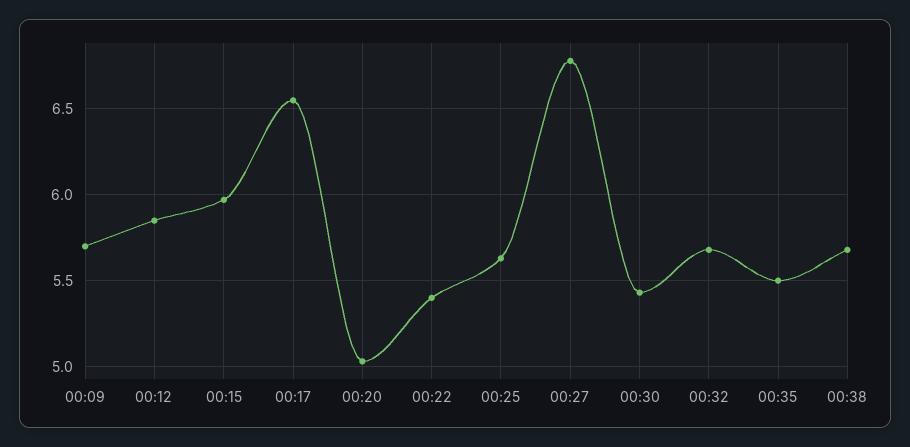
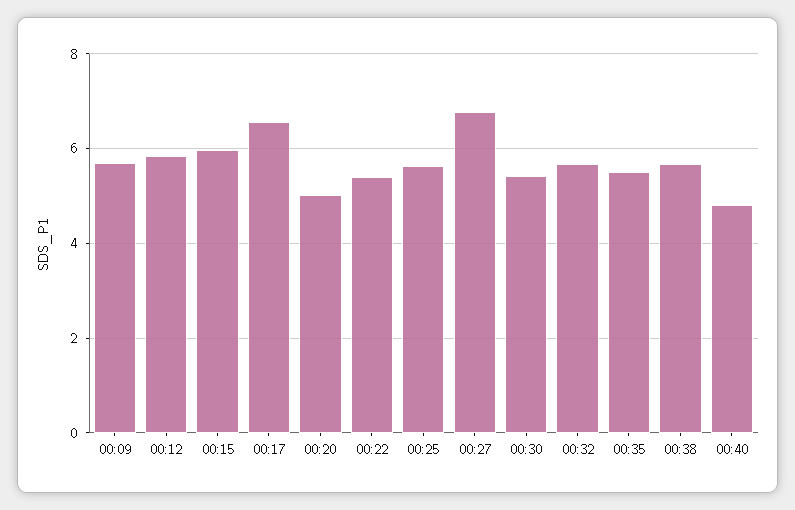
00:40: none -> 4.8

